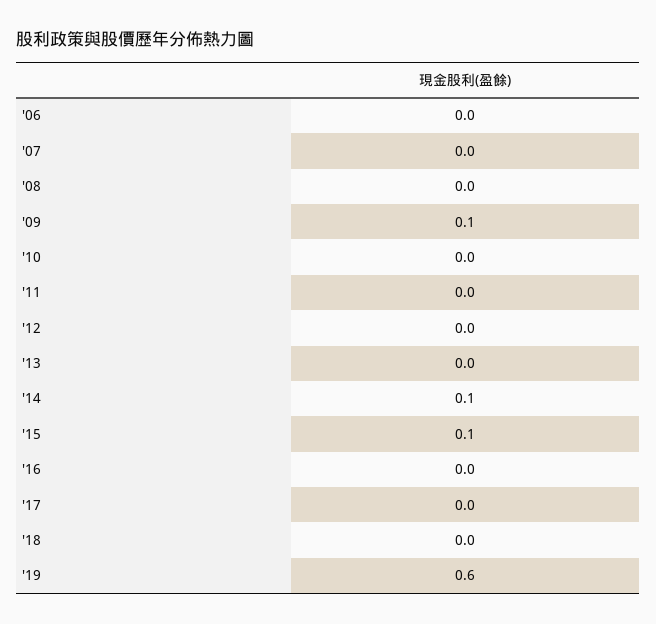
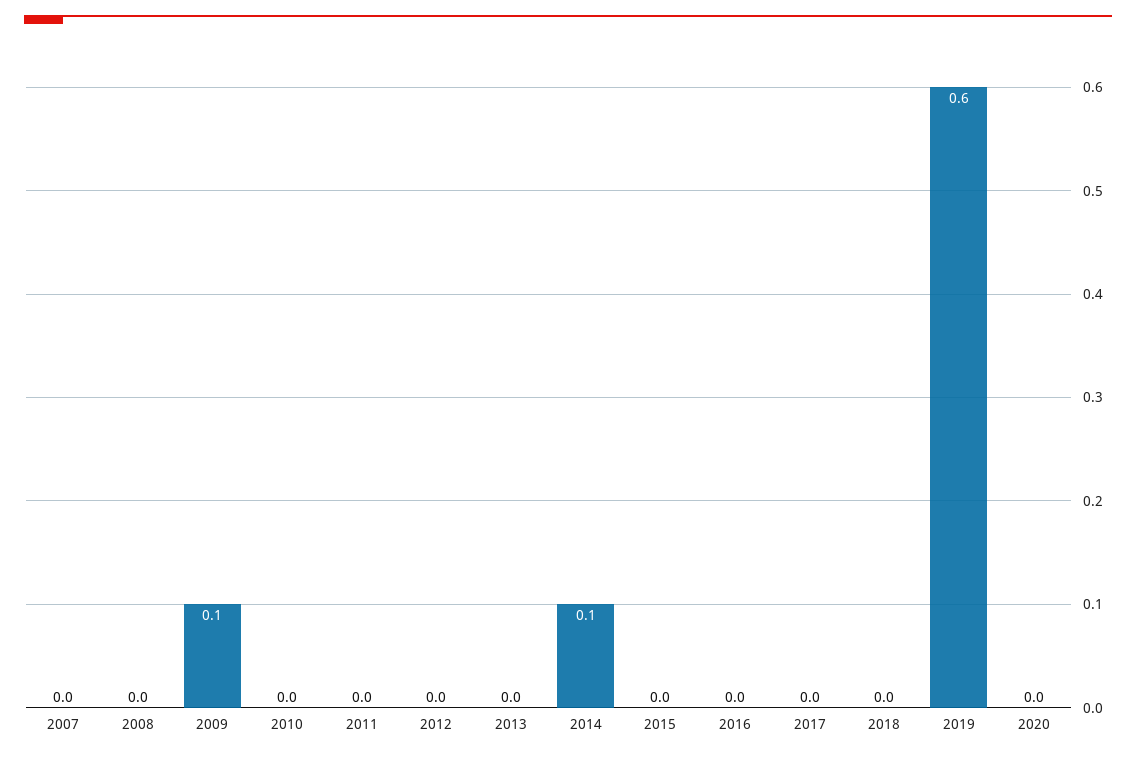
'06: 0 -> none
'15: 0.1 -> 0
2020: none -> 0

